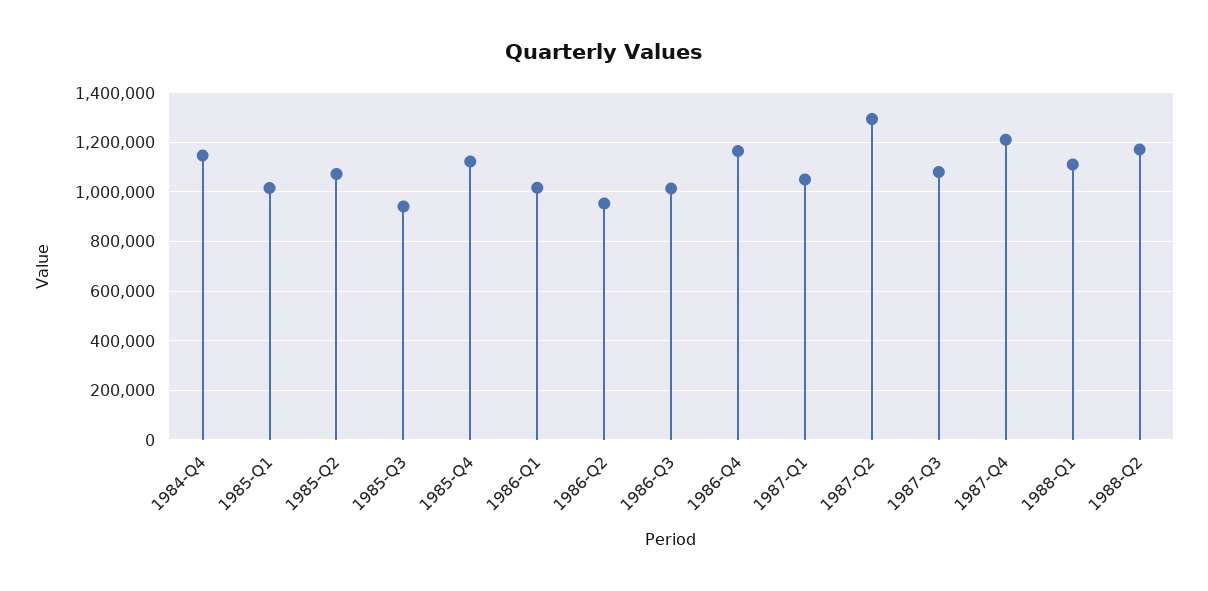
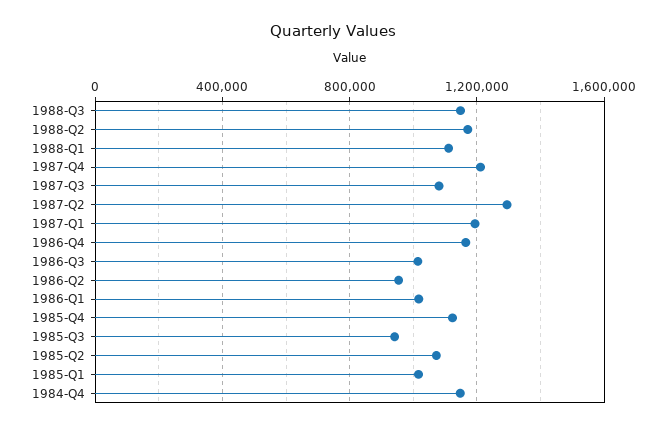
1987-Q1: 1050000 -> 1200000
1988-Q3: none -> 1150000

